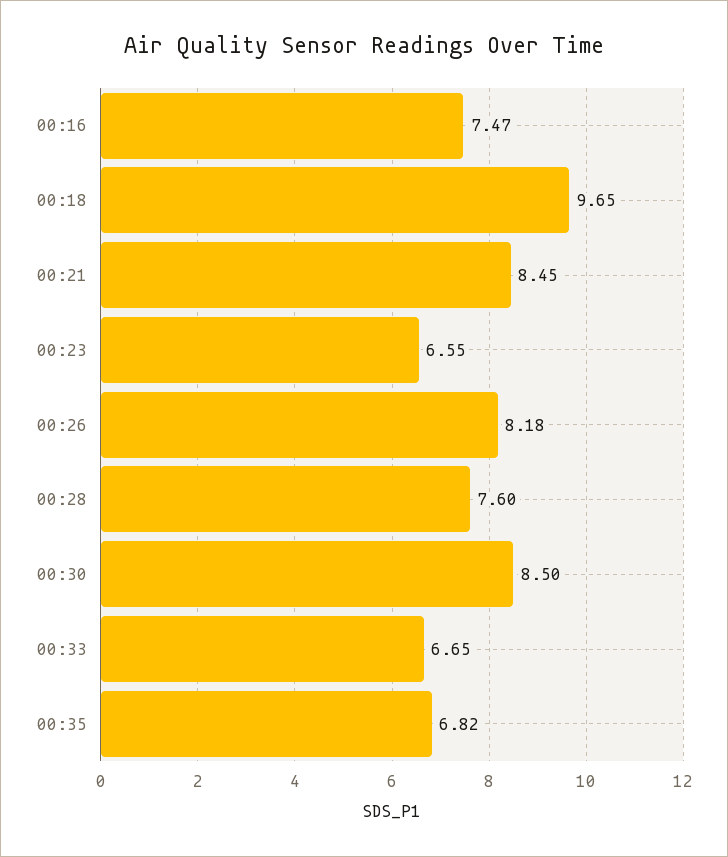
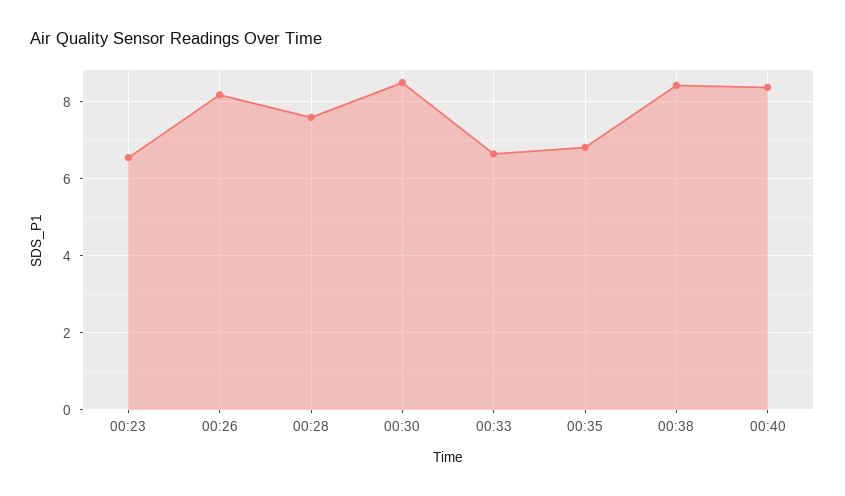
00:16: 7.47 -> none
00:18: 9.65 -> none
00:21: 8.45 -> none
00:38: none -> 8.4
00:40: none -> 8.4

